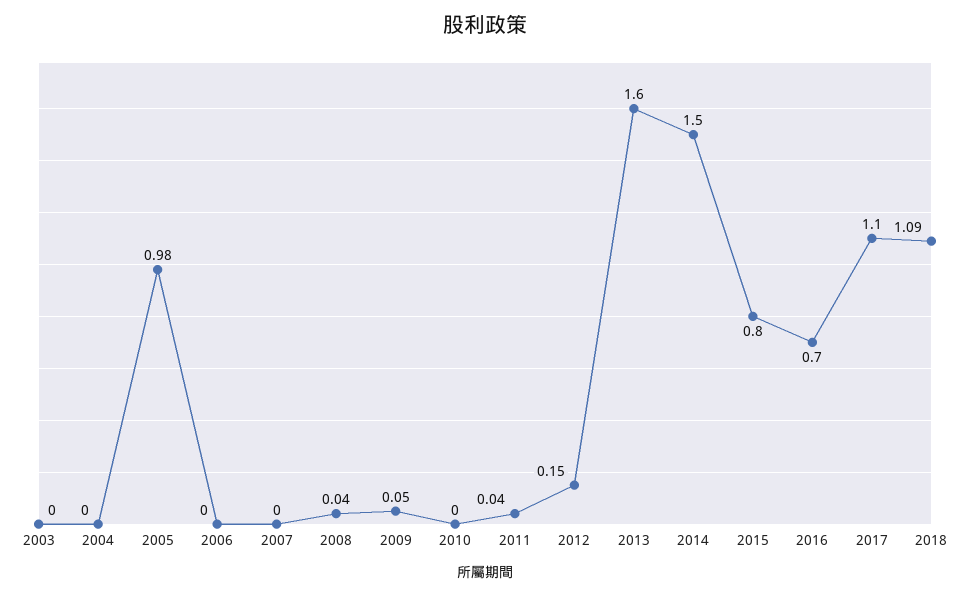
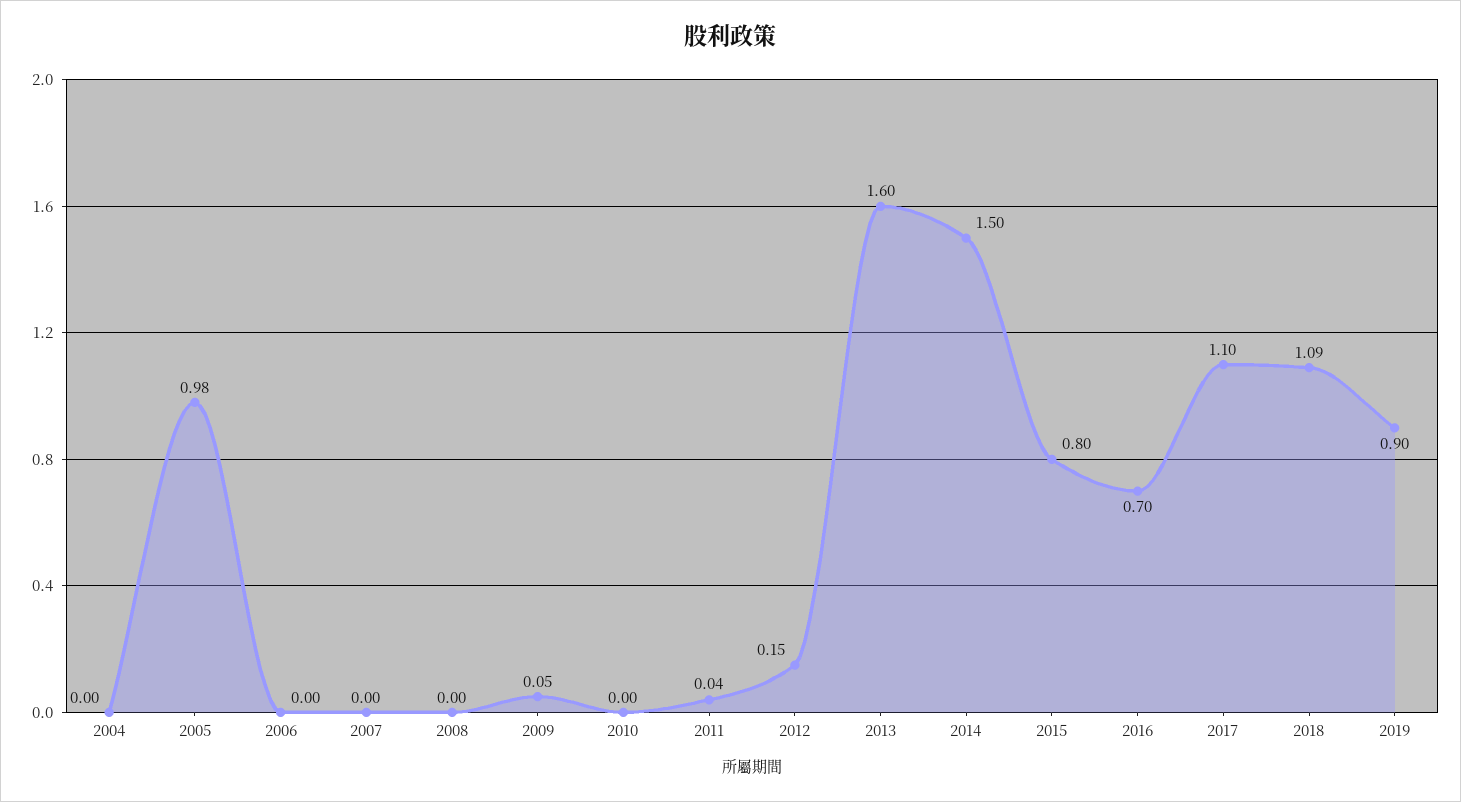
2003: 0 -> none
2008: 0.04 -> 0
2019: none -> 0.9

